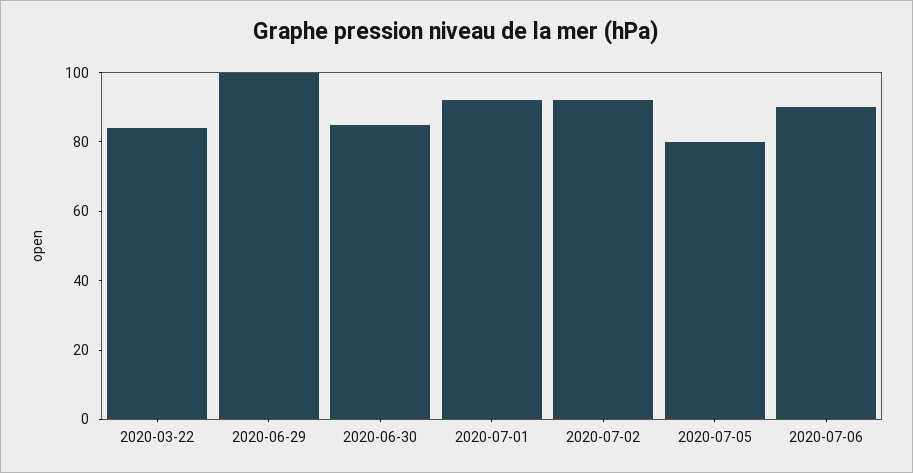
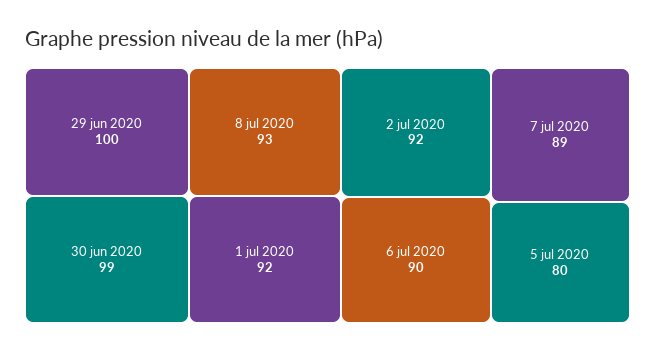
2020-03-22: 85 -> none
2020-06-30: 85 -> 99
8 jul 2020: none -> 93
7 jul 2020: none -> 89

